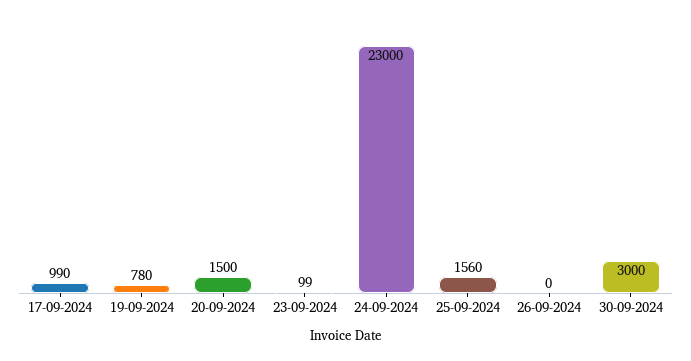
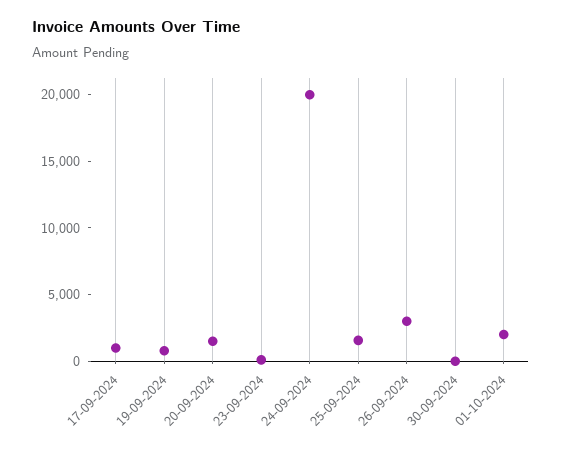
24-09-2024: 23000 -> 20000
26-09-2024: 0 -> 3000
30-09-2024: 3000 -> 0
01-10-2024: none -> 2000

